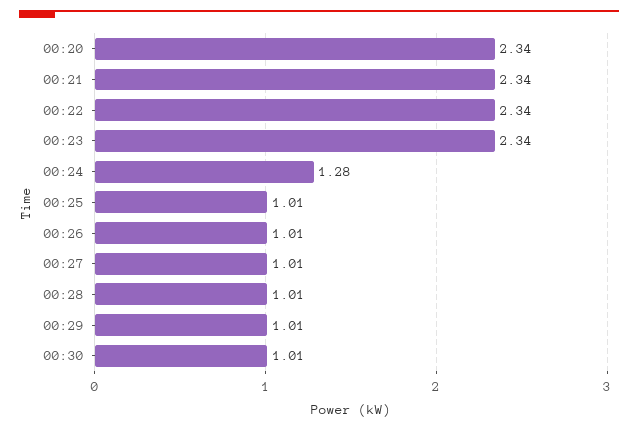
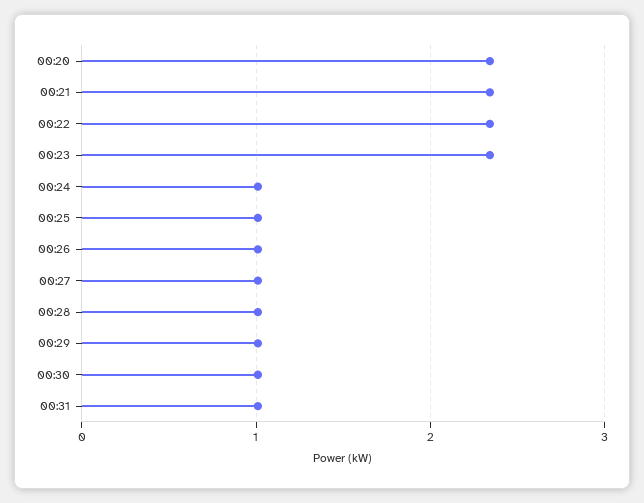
00:24: 1.28 -> 1
00:31: none -> 1

